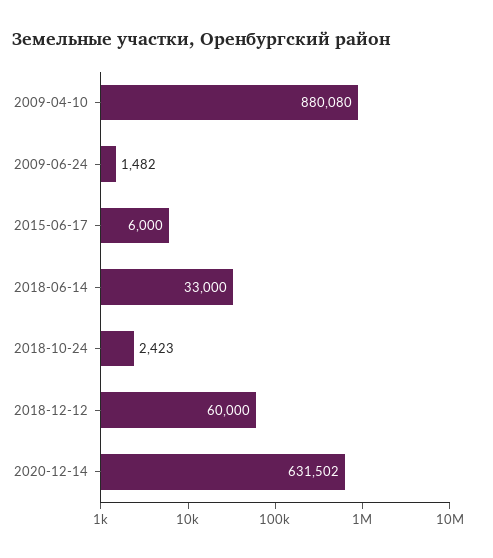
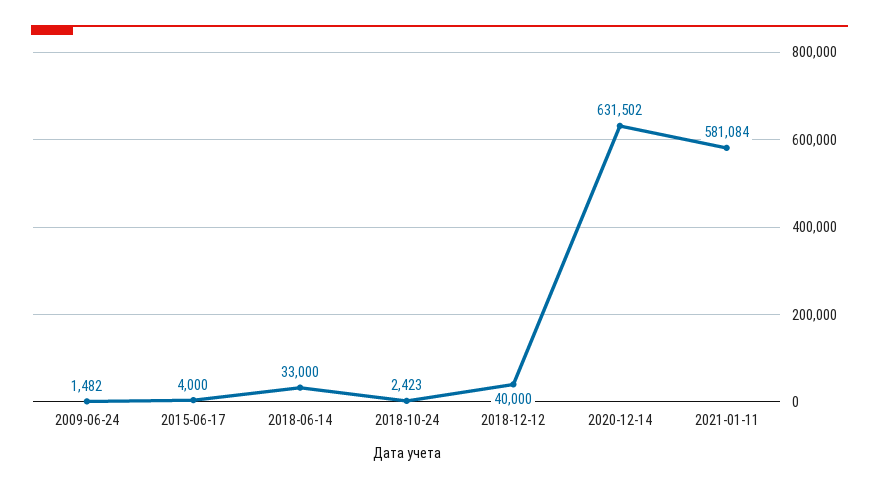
2009-04-10: 880080 -> none
2015-06-17: 6000 -> 4000
2018-12-12: 60000 -> 40000
2021-01-11: none -> 581084

